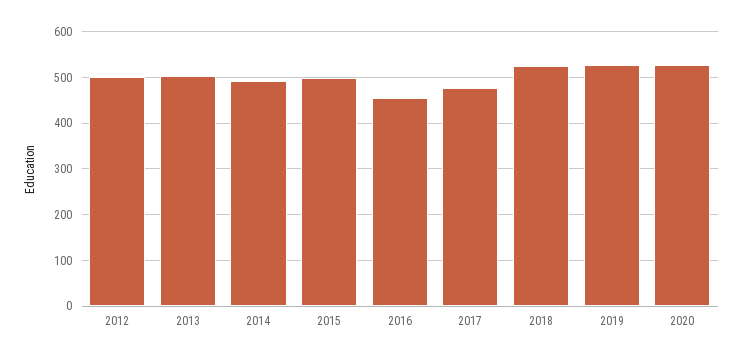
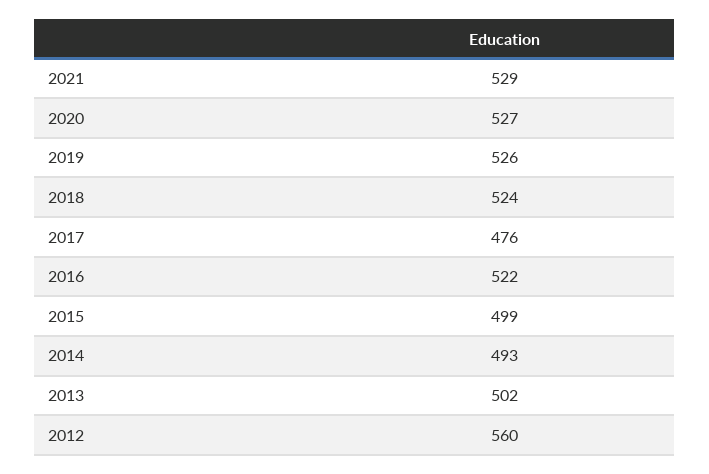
2012: 500 -> 560
2016: 460 -> 522
2021: none -> 529

